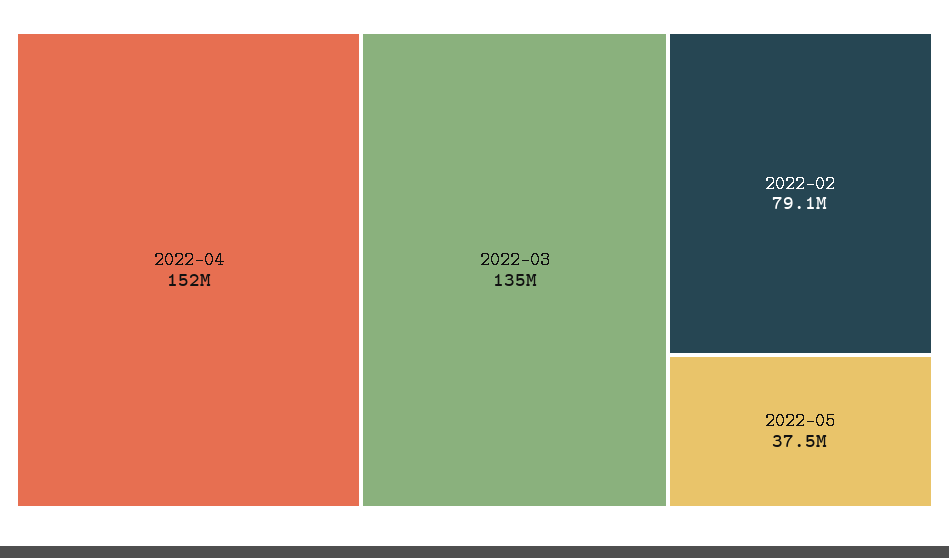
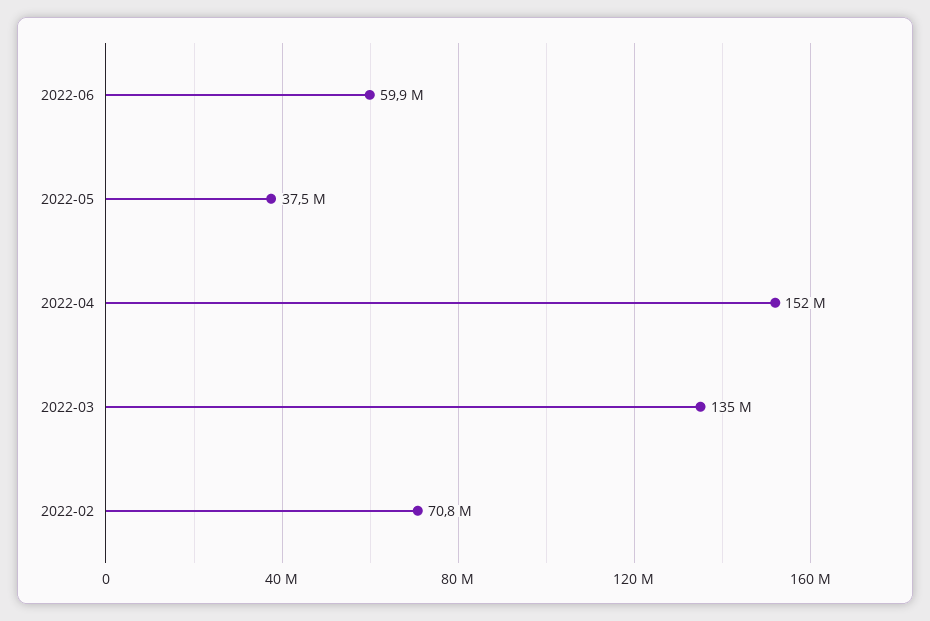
2022-02: 79100000 -> 70800000
2022-06: none -> 59900000

